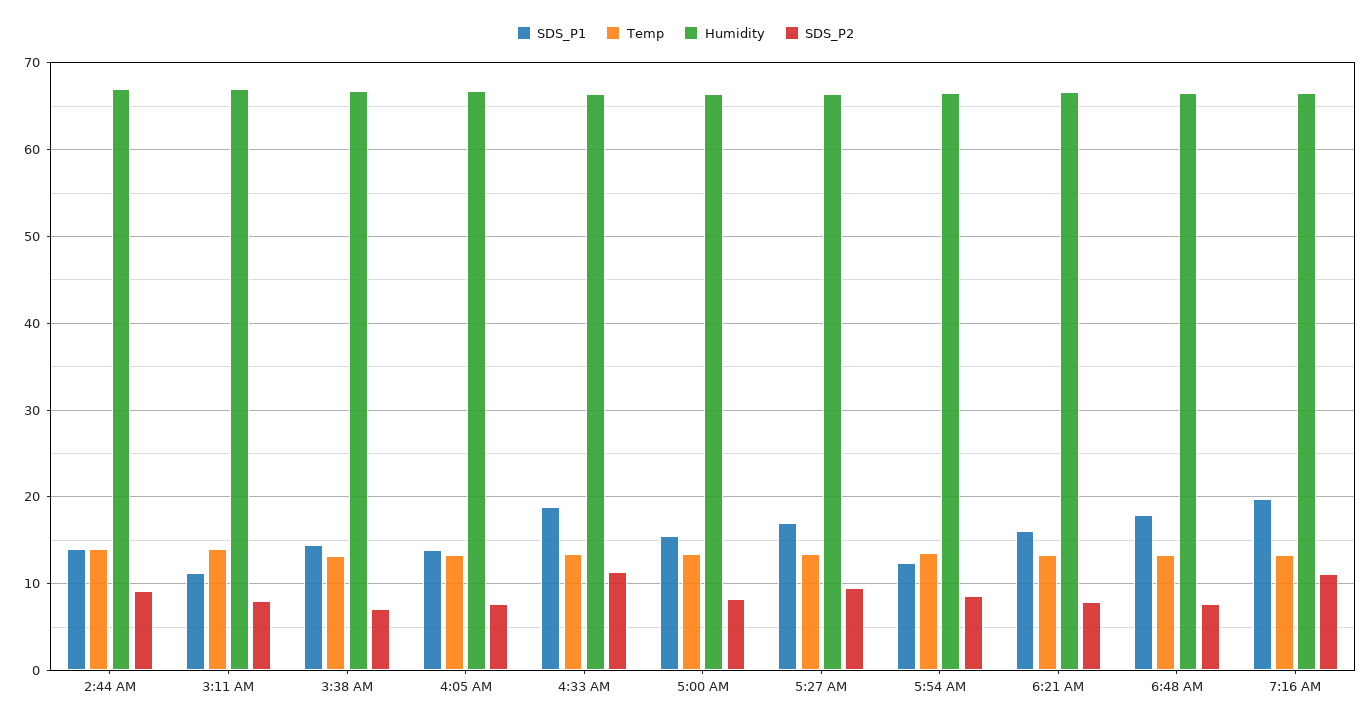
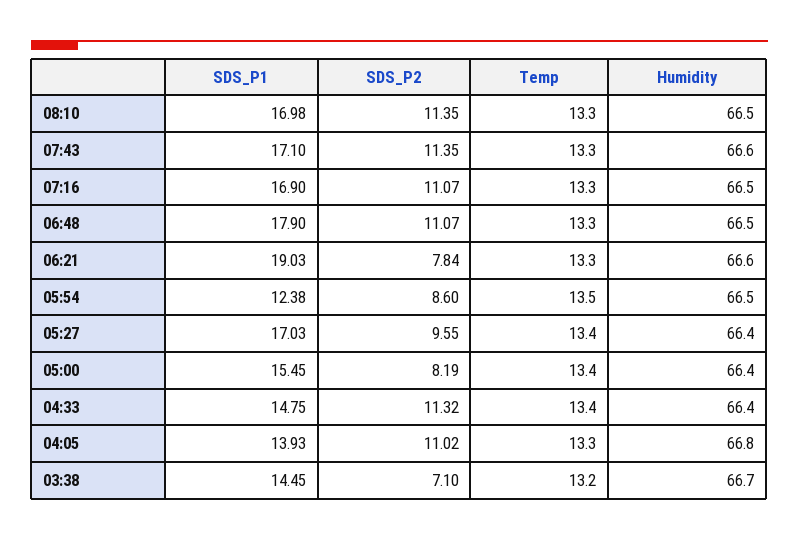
SDS_P1, 2:44 AM: 14 -> none
Temp, 2:44 AM: 14 -> none
Humidity, 2:44 AM: 67 -> none
SDS_P2, 2:44 AM: 9 -> none
SDS_P1, 3:11 AM: 11 -> none
Temp, 3:11 AM: 14 -> none
Humidity, 3:11 AM: 67 -> none
SDS_P2, 3:11 AM: 8 -> none
SDS_P2, 4:05 AM: 8 -> 11.02
SDS_P1, 4:33 AM: 19 -> 14.75
SDS_P1, 6:21 AM: 16 -> 19.03
SDS_P2, 6:48 AM: 8 -> 11.07
SDS_P1, 7:16 AM: 20 -> 16.9
SDS_P1, 08:10: none -> 16.98
SDS_P2, 08:10: none -> 11.35
Temp, 08:10: none -> 13.3
Humidity, 08:10: none -> 66.5
SDS_P1, 07:43: none -> 17.1
SDS_P2, 07:43: none -> 11.35
Temp, 07:43: none -> 13.3
Humidity, 07:43: none -> 66.6

